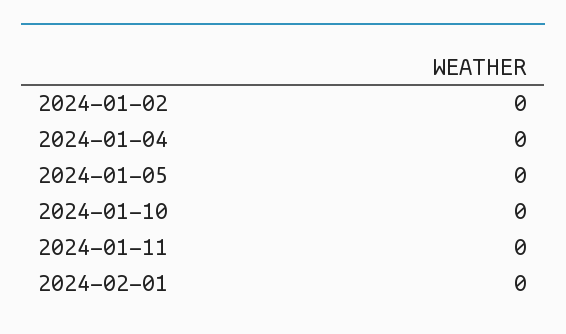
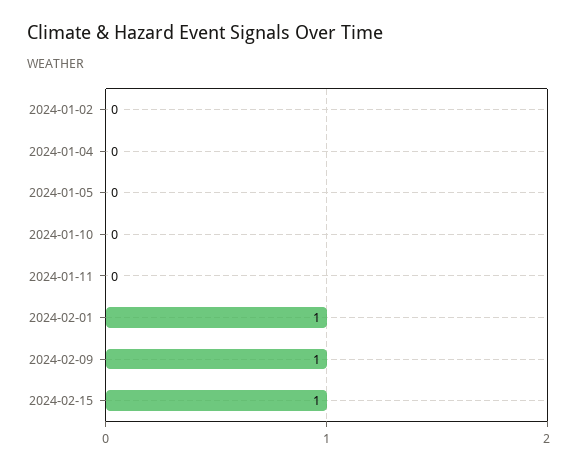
2024-02-01: 0 -> 1
2024-02-09: none -> 1
2024-02-15: none -> 1

